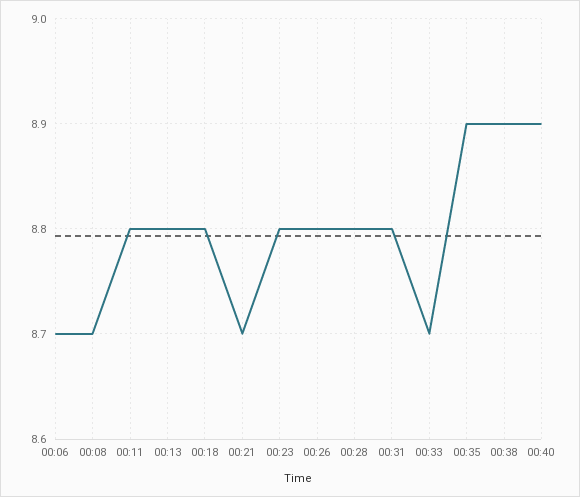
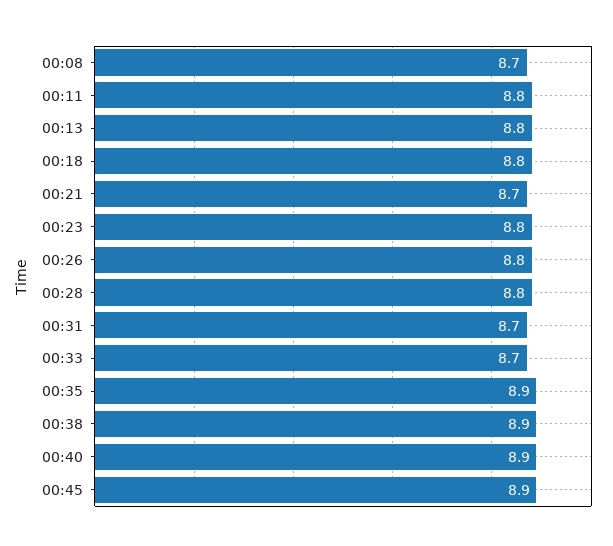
00:06: 8.7 -> none
00:31: 8.8 -> 8.7
00:45: none -> 8.9

